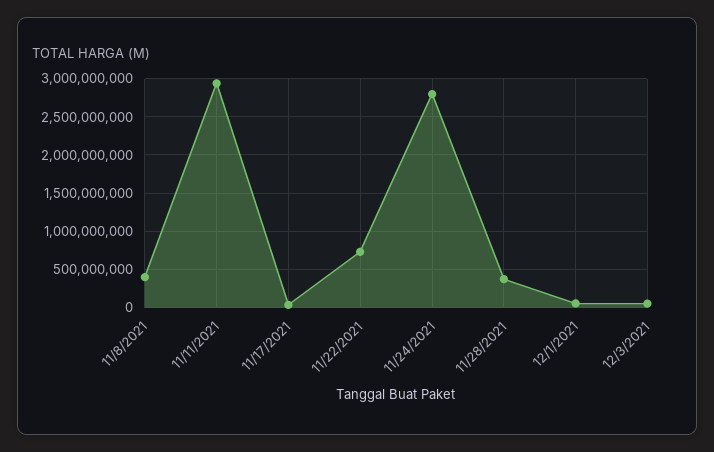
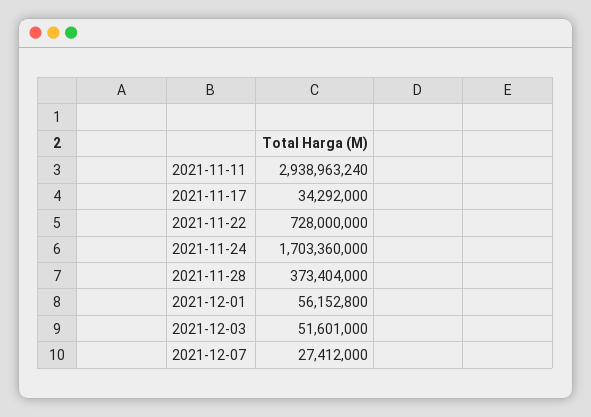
11/8/2021: 400000000 -> none
11/24/2021: 2800000000 -> 1703360000
2021-12-07: none -> 27412000

